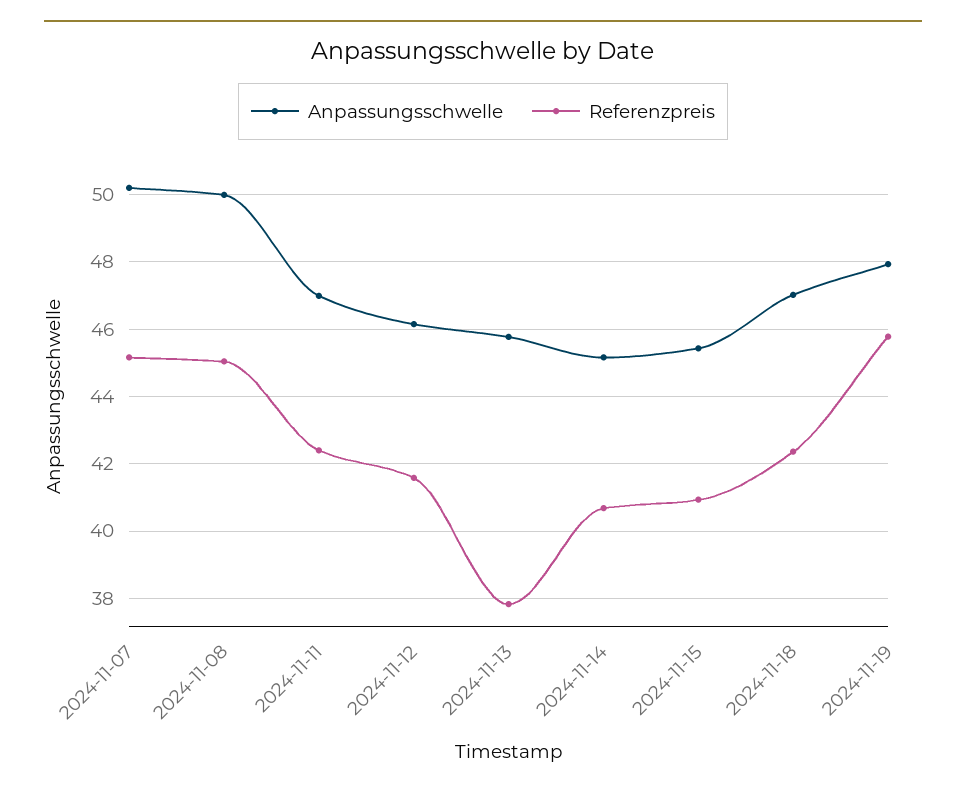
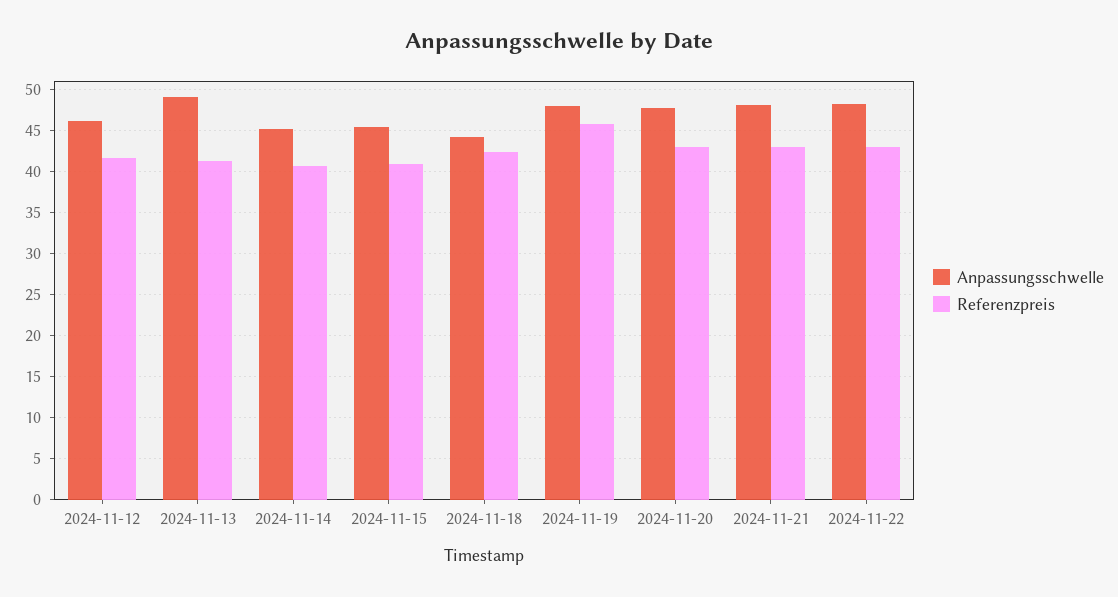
Anpassungsschwelle, 2024-11-07: 50.2 -> none
Referenzpreis, 2024-11-07: 45.2 -> none
Anpassungsschwelle, 2024-11-08: 50 -> none
Referenzpreis, 2024-11-08: 45 -> none
Anpassungsschwelle, 2024-11-11: 47 -> none
Referenzpreis, 2024-11-11: 42.4 -> none
Anpassungsschwelle, 2024-11-13: 45.8 -> 49
Referenzpreis, 2024-11-13: 37.8 -> 41
Anpassungsschwelle, 2024-11-18: 47 -> 44
Anpassungsschwelle, 2024-11-20: none -> 48
Referenzpreis, 2024-11-20: none -> 43
Anpassungsschwelle, 2024-11-21: none -> 48
Referenzpreis, 2024-11-21: none -> 43
Anpassungsschwelle, 2024-11-22: none -> 48
Referenzpreis, 2024-11-22: none -> 43

